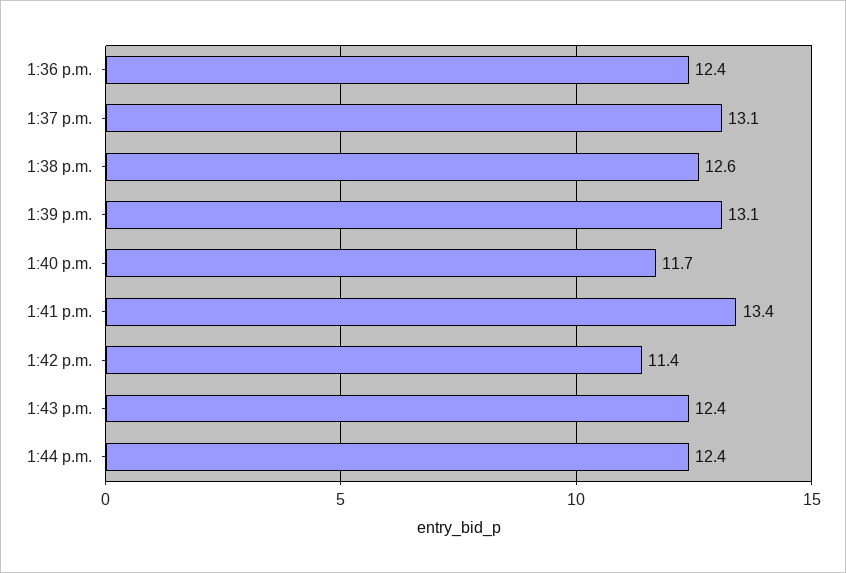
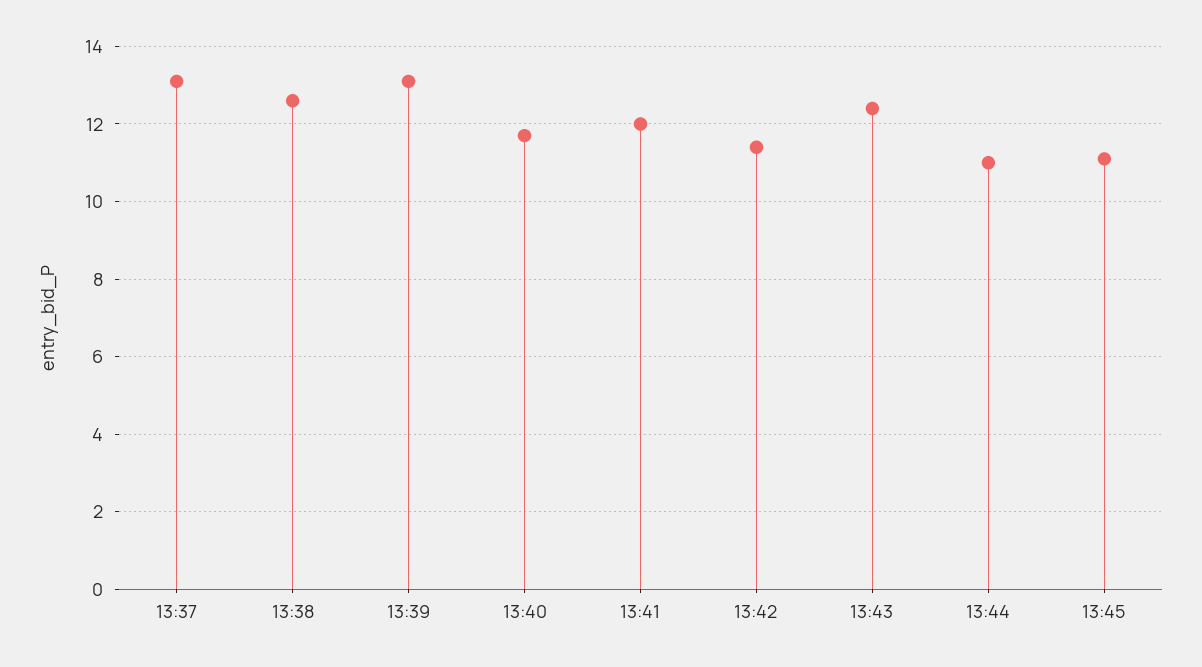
1:36 p.m.: 12.4 -> none
1:41 p.m.: 13.4 -> 12
1:44 p.m.: 12.4 -> 11
13:45: none -> 11

